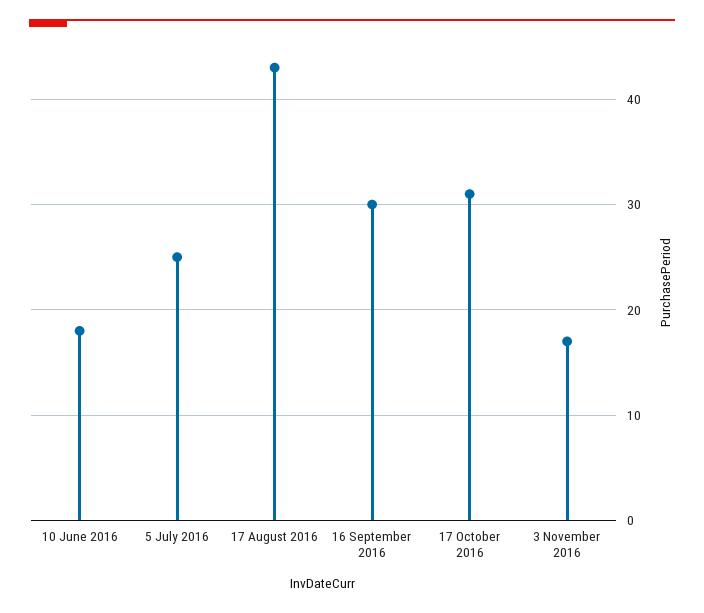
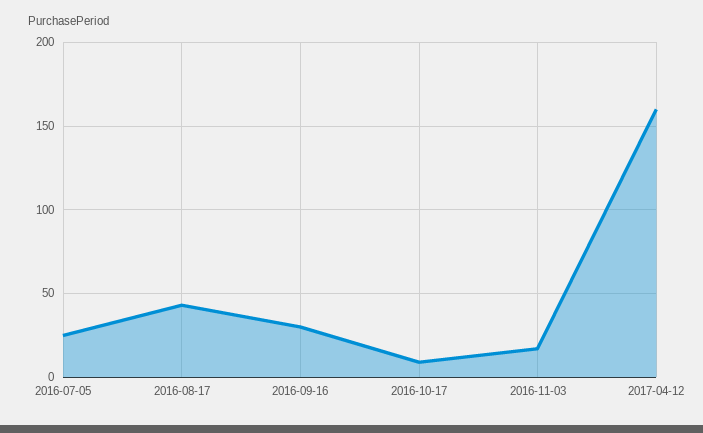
10 June 2016: 18 -> none
17 October 2016: 31 -> 10
2017-04-12: none -> 160

